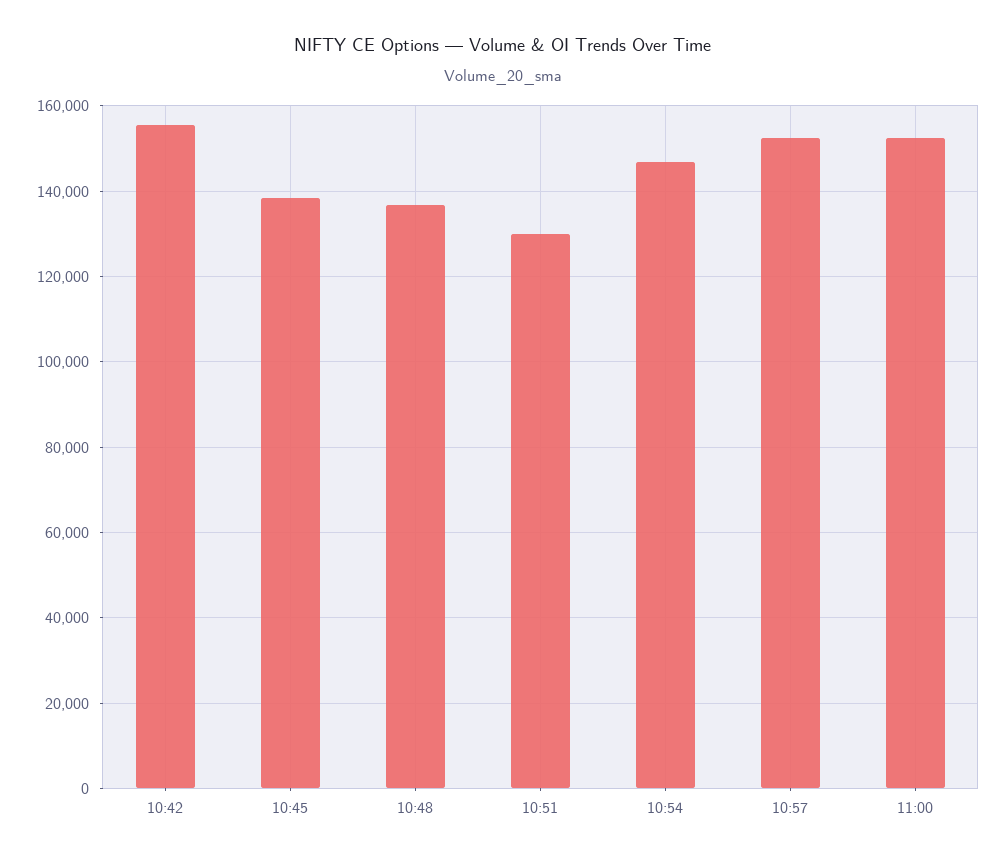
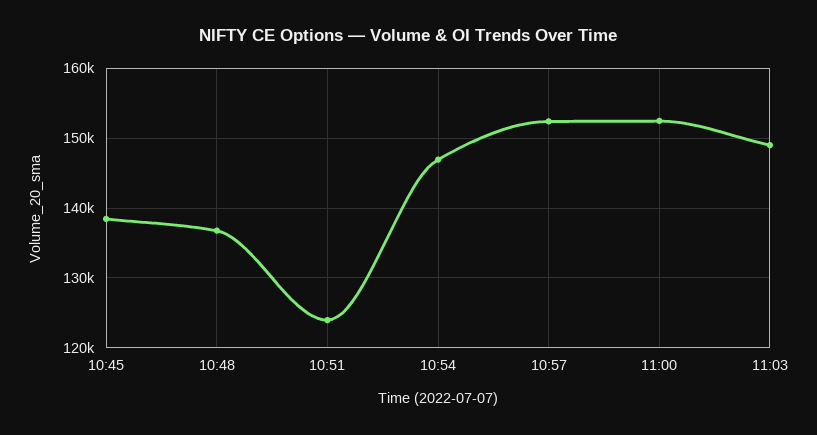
10:42: 156000 -> none
10:51: 130000 -> 124000
11:03: none -> 149000

